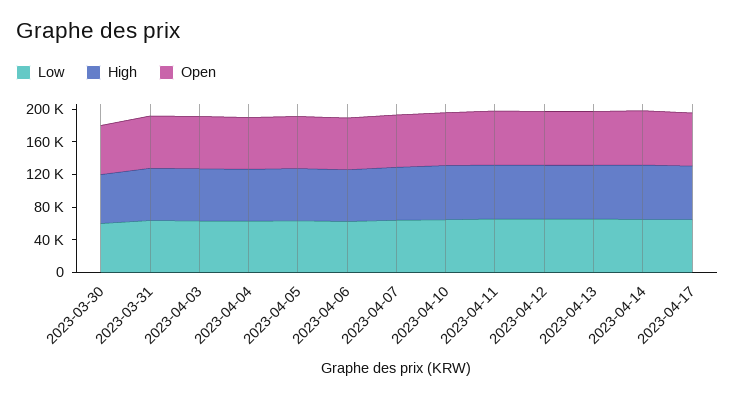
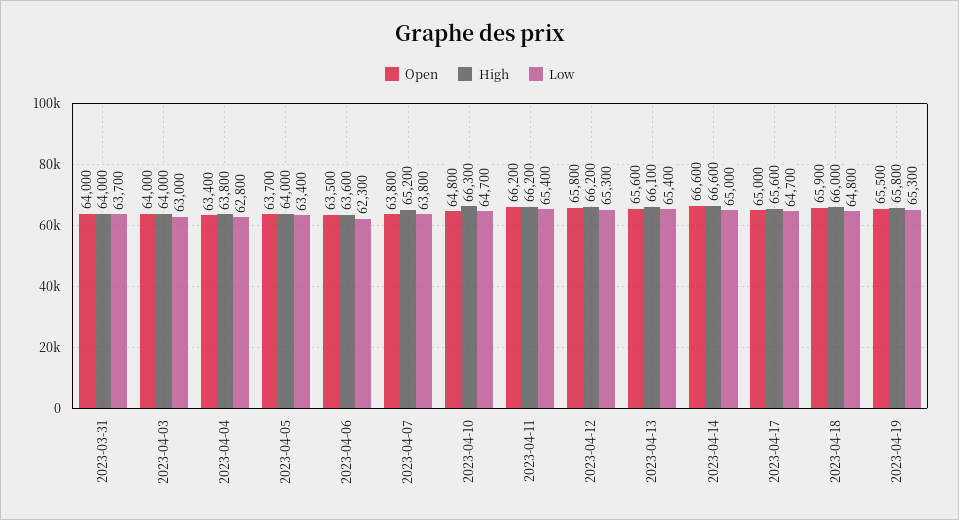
Low, 2023-03-30: 60000 -> none
High, 2023-03-30: 60000 -> none
Open, 2023-03-30: 60000 -> none
Open, 2023-04-18: none -> 65900
High, 2023-04-18: none -> 66000
Low, 2023-04-18: none -> 64800
Open, 2023-04-19: none -> 65500
High, 2023-04-19: none -> 65800
Low, 2023-04-19: none -> 65300

